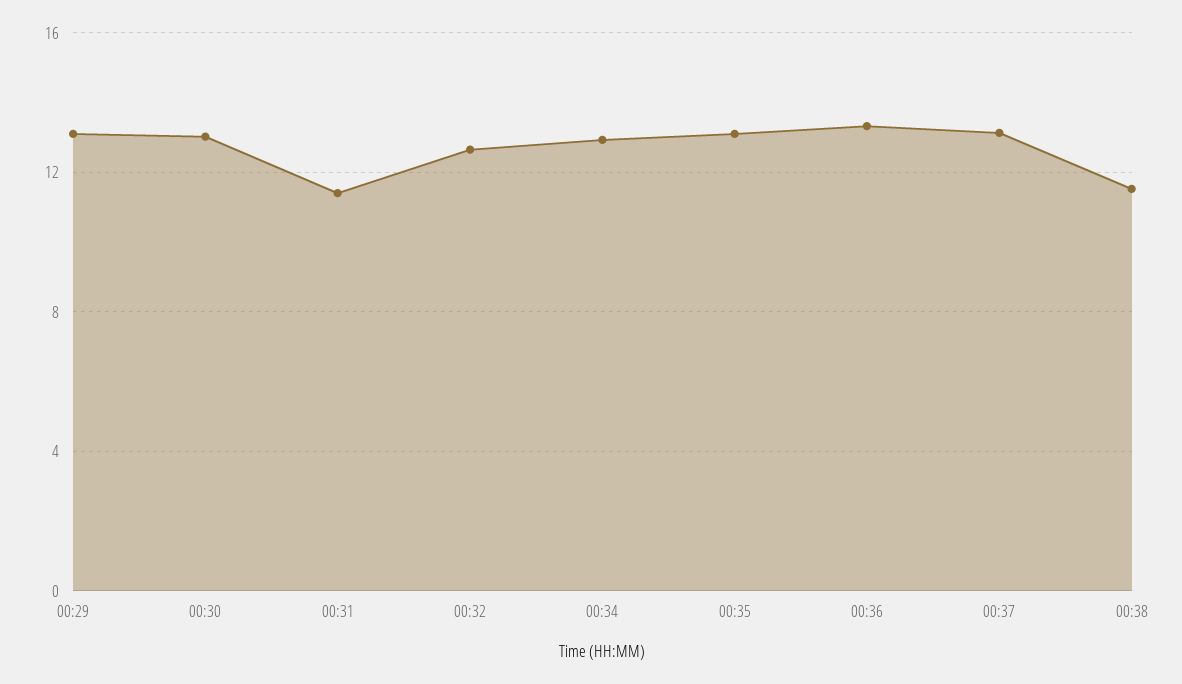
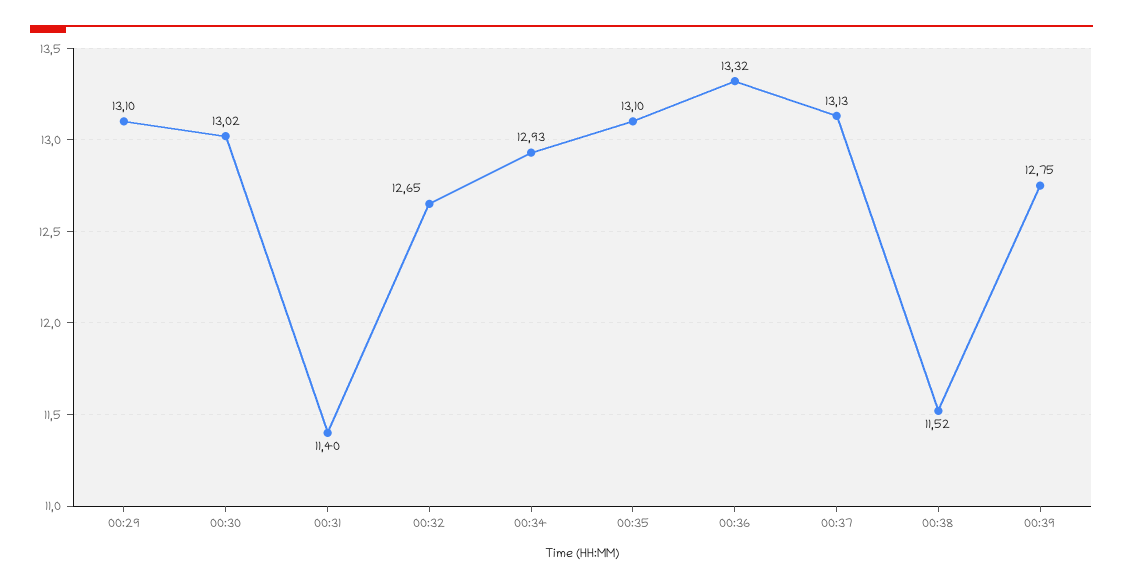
00:39: none -> 12.75

